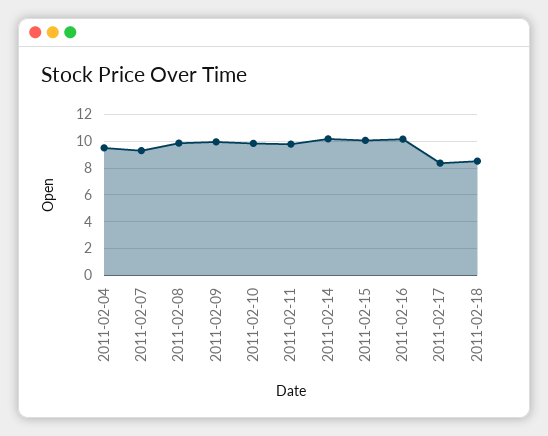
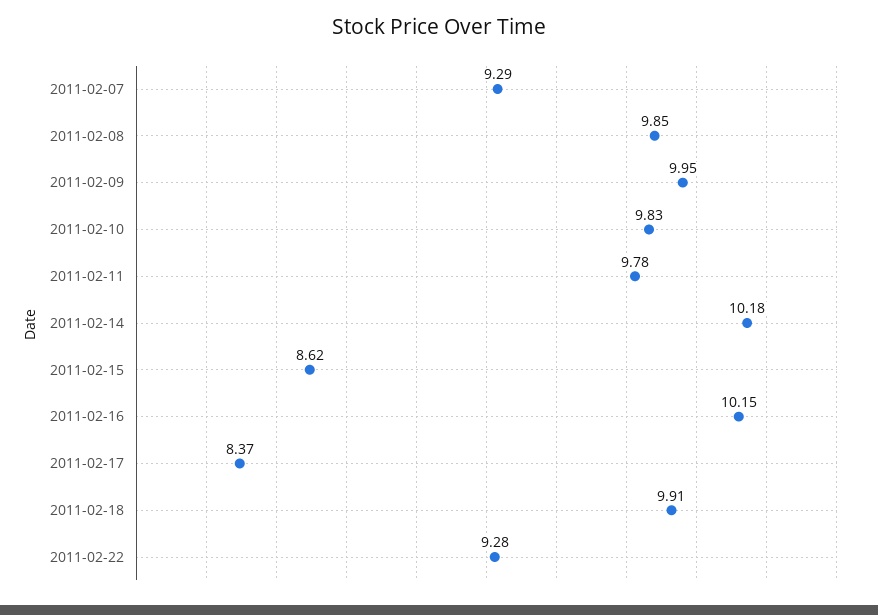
2011-02-04: 9.5 -> none
2011-02-15: 10 -> 8.62
2011-02-18: 8.5 -> 9.91
2011-02-22: none -> 9.28

